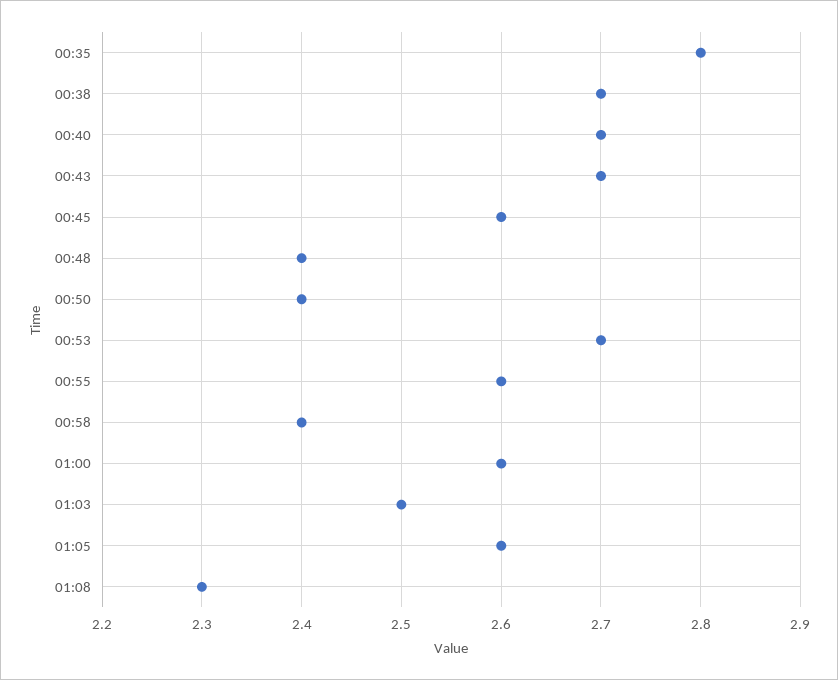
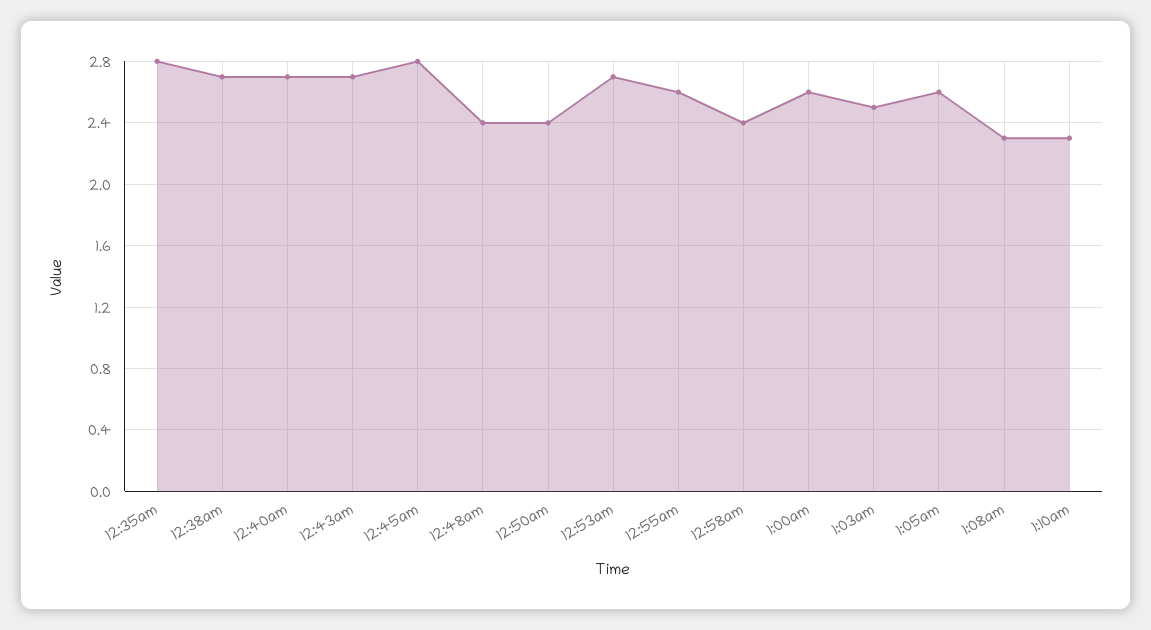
00:45: 2.6 -> 2.8
1:10am: none -> 2.3

